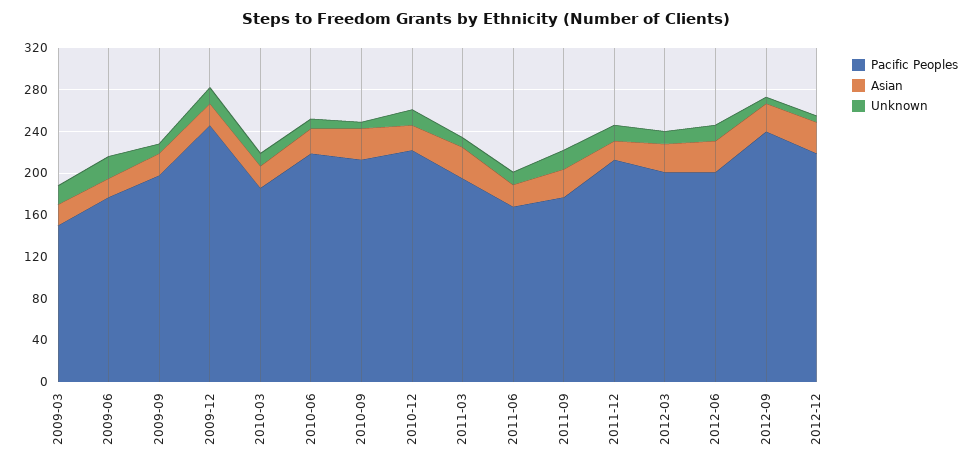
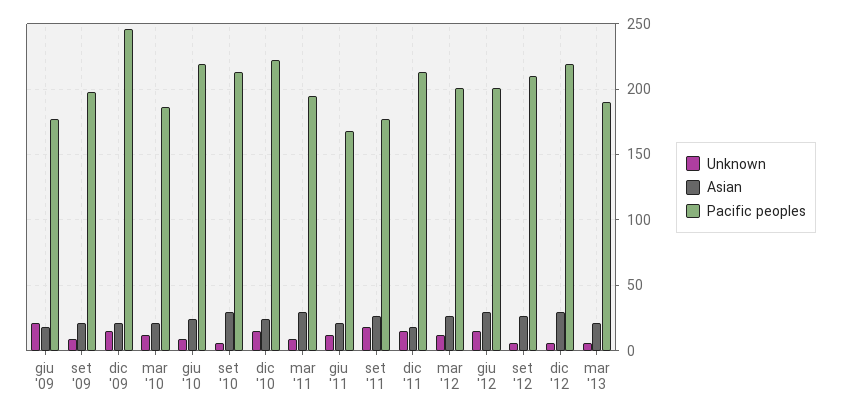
Pacific Peoples, 2009-03: 150 -> none
Asian, 2009-03: 20 -> none
Unknown, 2009-03: 20 -> none
Pacific Peoples, 2012-09: 240 -> 210
Unknown, mar '13: none -> 5
Asian, mar '13: none -> 20
Pacific Peoples, mar '13: none -> 190

